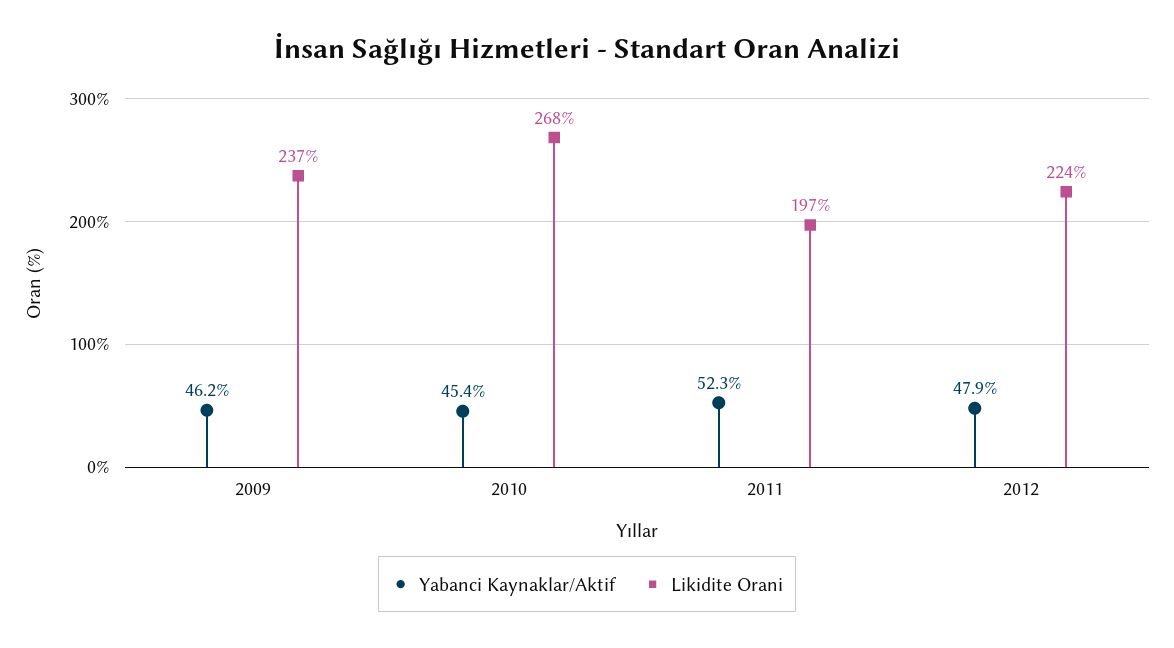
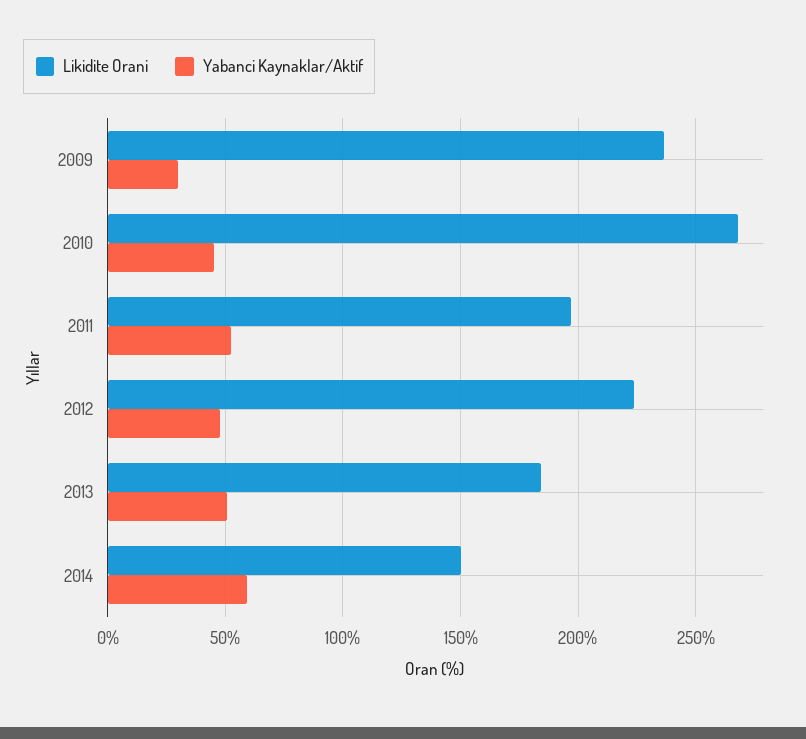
Yabanci Kaynaklar/Aktif, 2009: 46.2 -> 30
Likidite Orani, 2013: none -> 185
Yabanci Kaynaklar/Aktif, 2013: none -> 50
Likidite Orani, 2014: none -> 150
Yabanci Kaynaklar/Aktif, 2014: none -> 60

